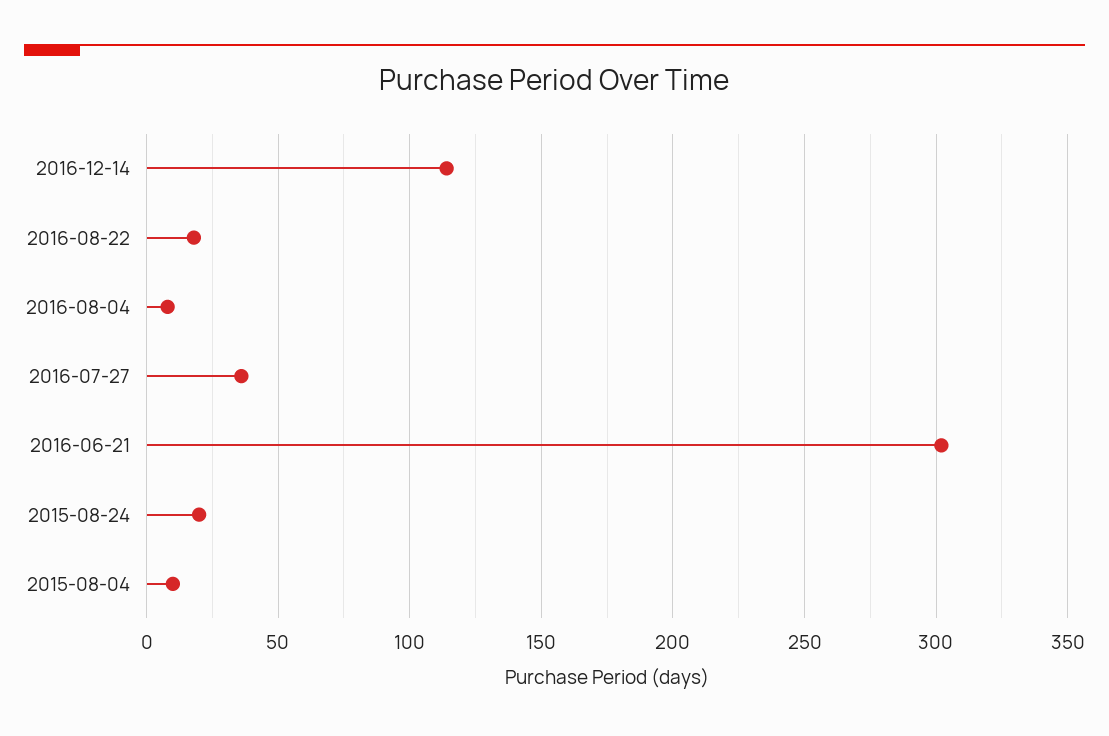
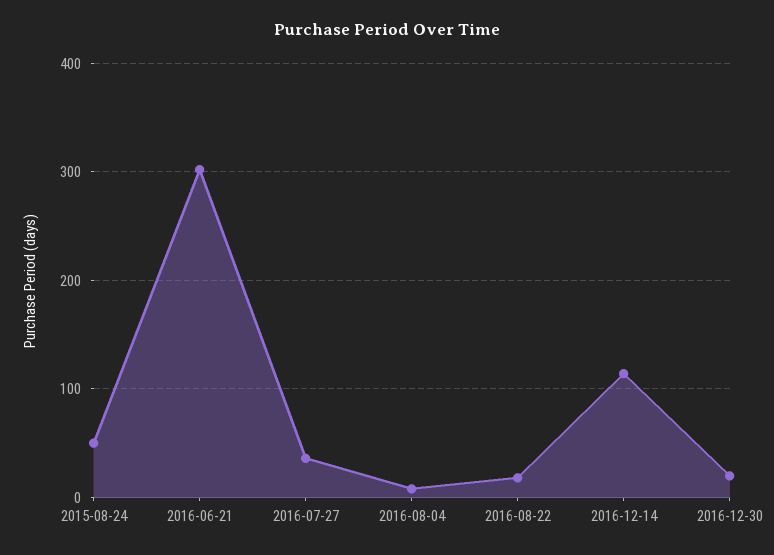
2015-08-24: 20 -> 50
2015-08-04: 10 -> none
2016-12-30: none -> 20

